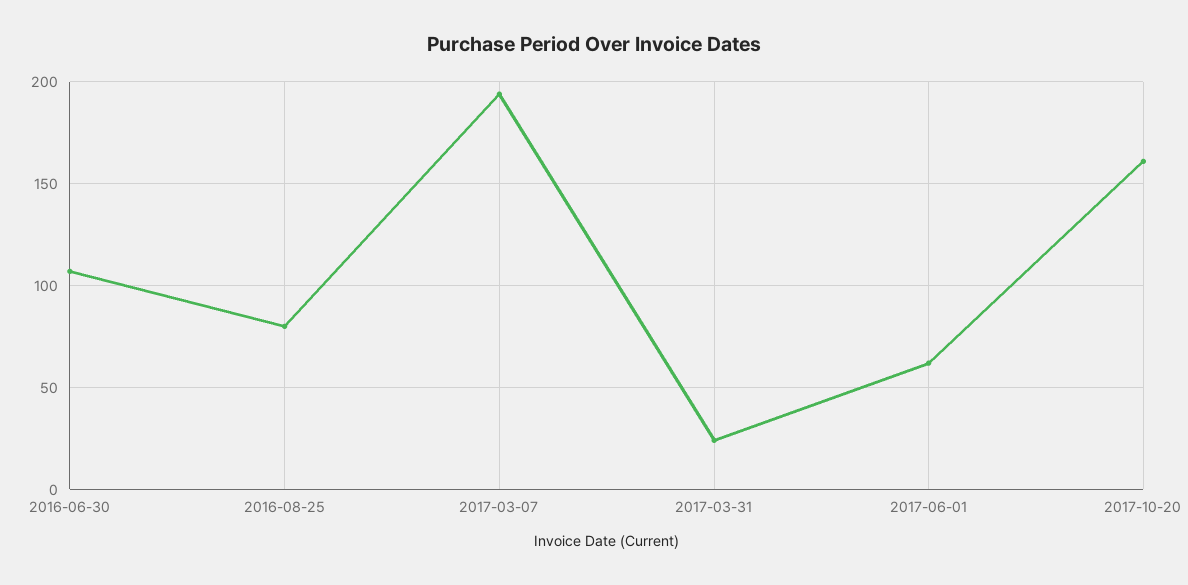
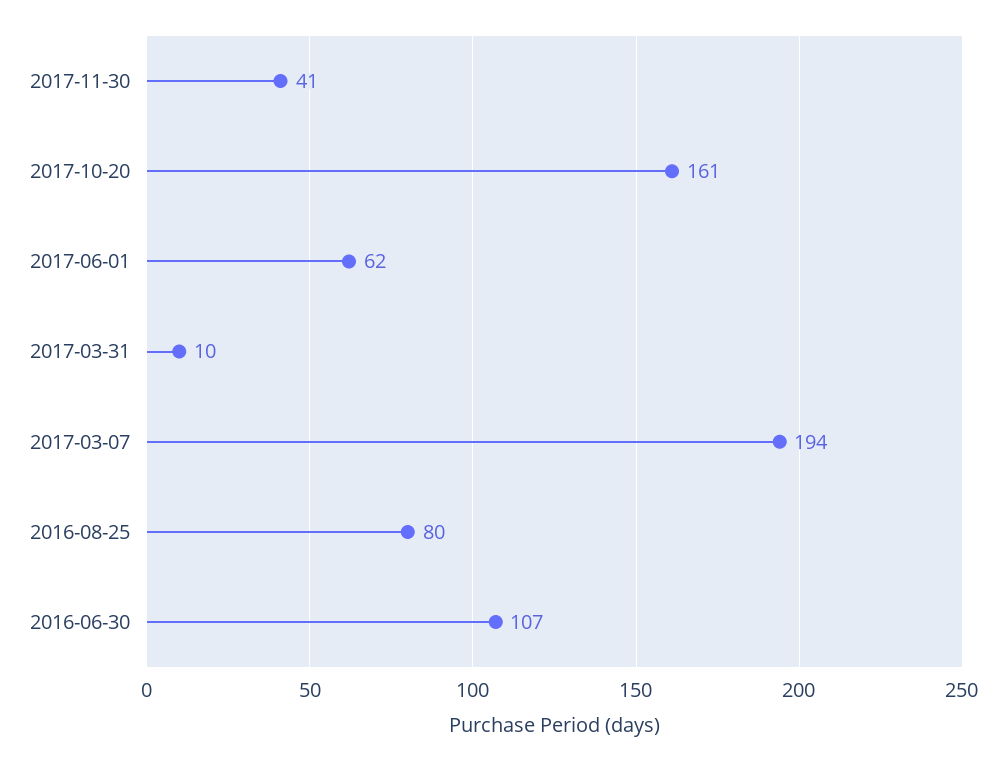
2017-03-31: 25 -> 10
2017-11-30: none -> 41

